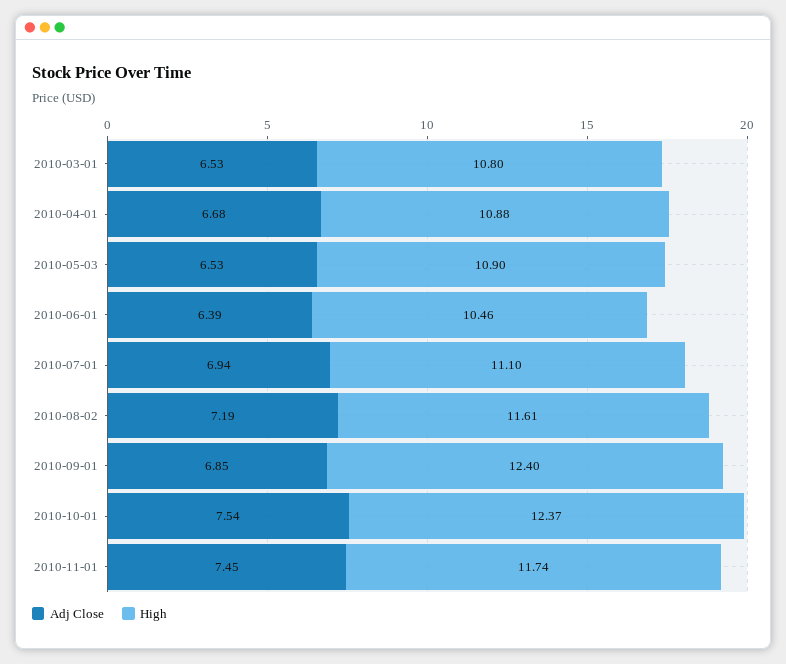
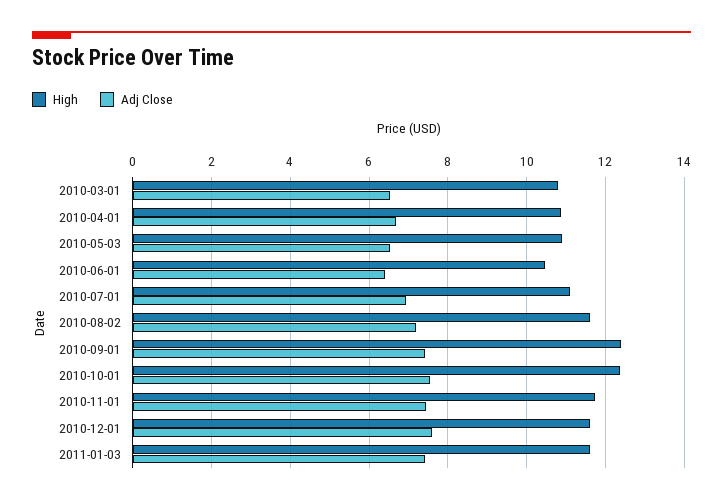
Adj Close, 2010-09-01: 6.85 -> 7.4
High, 2010-12-01: none -> 11.6
Adj Close, 2010-12-01: none -> 7.6
High, 2011-01-03: none -> 11.6
Adj Close, 2011-01-03: none -> 7.4

